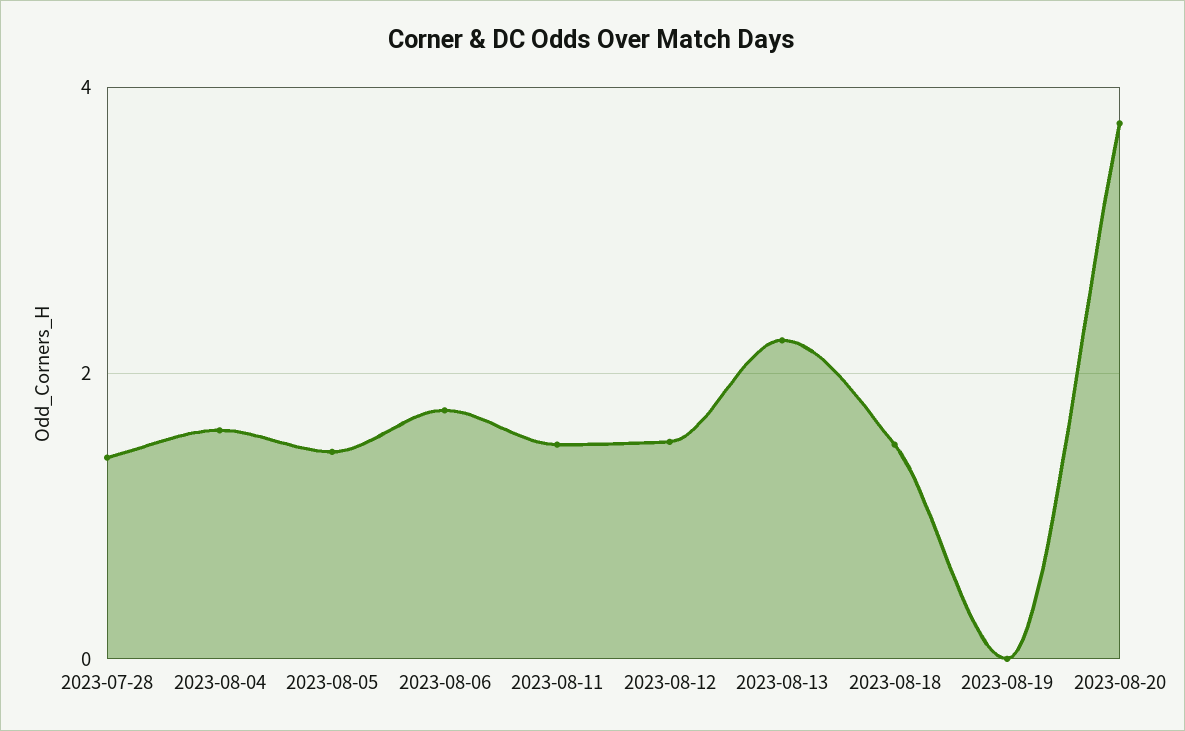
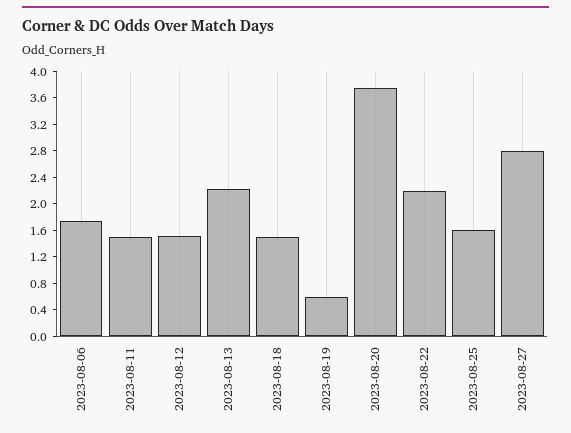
2023-07-28: 1.4 -> none
2023-08-04: 1.6 -> none
2023-08-05: 1.4 -> none
2023-08-19: 0 -> 0.6
2023-08-22: none -> 2.2
2023-08-25: none -> 1.6
2023-08-27: none -> 2.8

